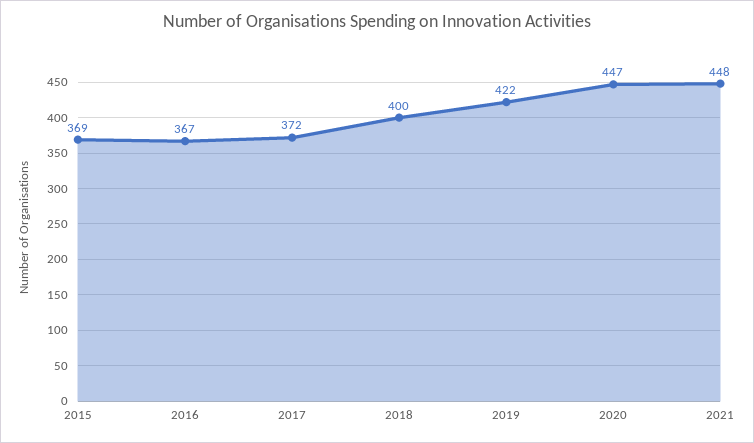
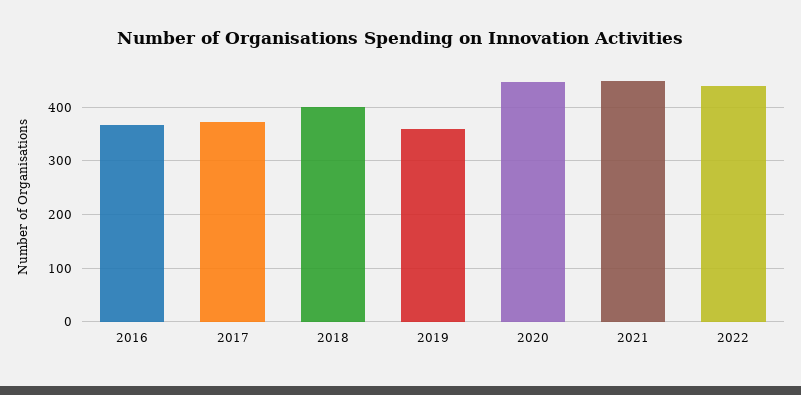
2015: 369 -> none
2019: 422 -> 360
2022: none -> 440

